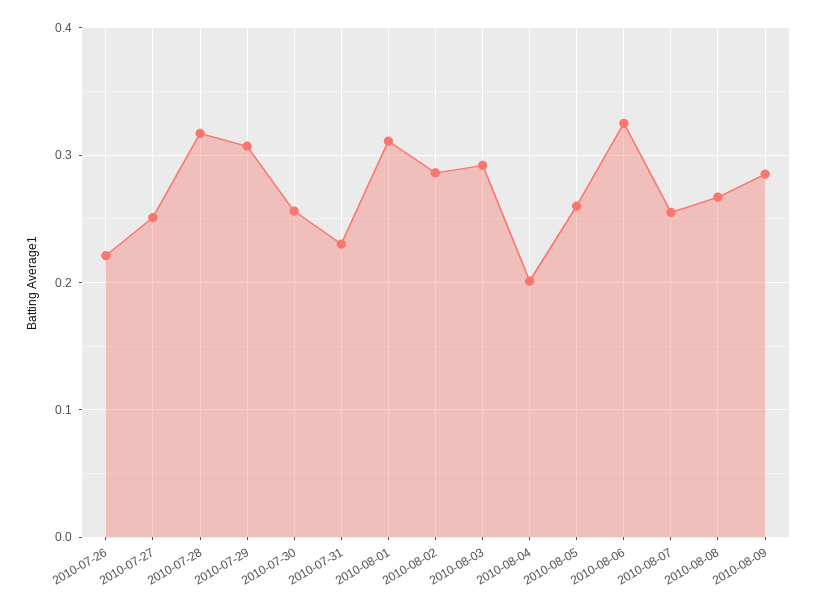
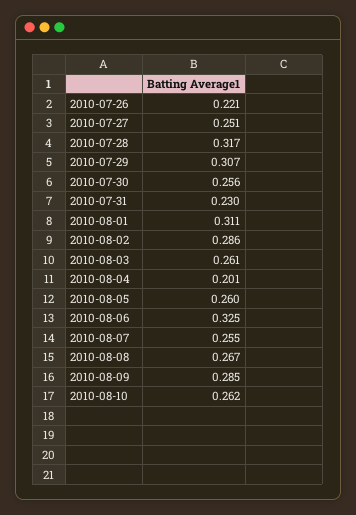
2010-08-03: 0.29 -> 0.261
2010-08-10: none -> 0.262

